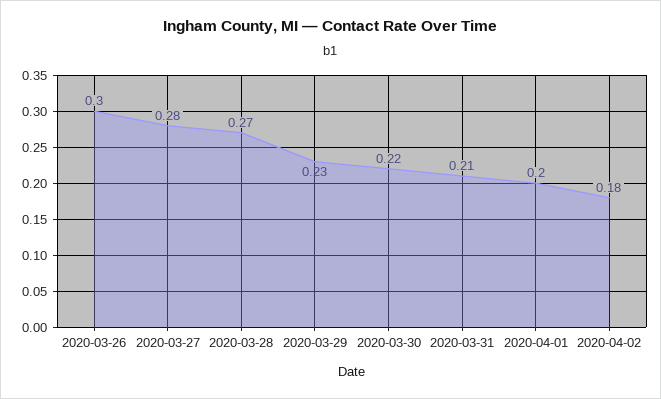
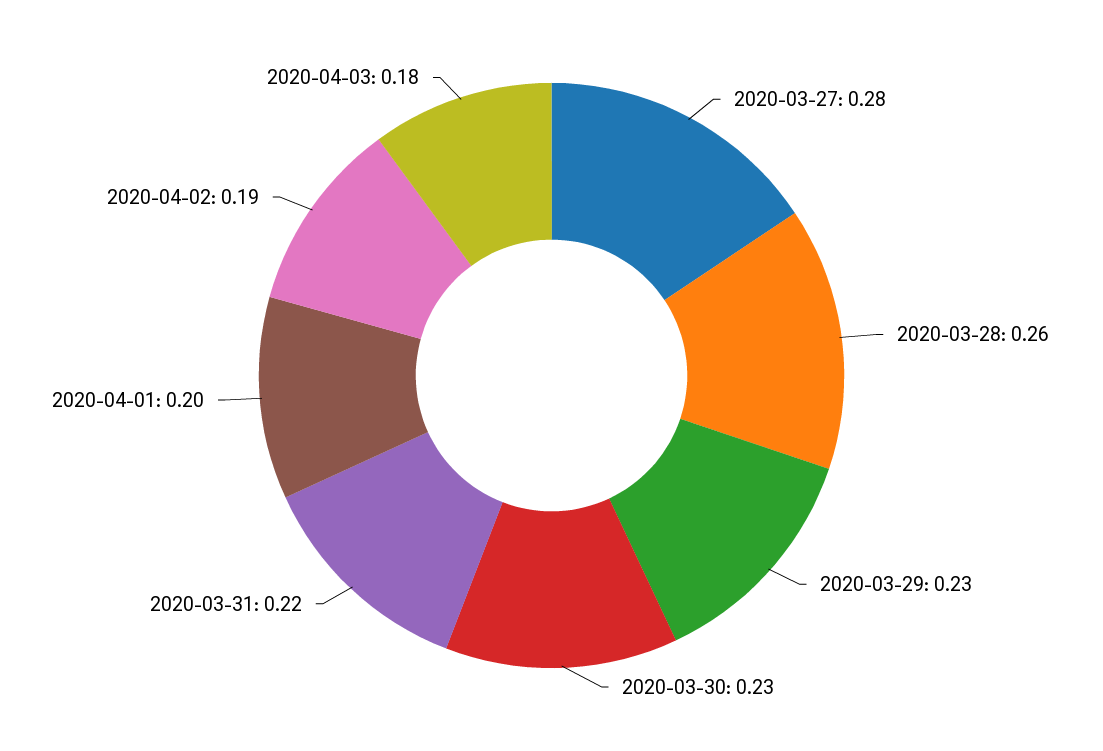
2020-03-26: 0.3 -> none
2020-03-28: 0.27 -> 0.26
2020-03-30: 0.22 -> 0.23
2020-03-31: 0.21 -> 0.22
2020-04-02: 0.18 -> 0.19
2020-04-03: none -> 0.18

